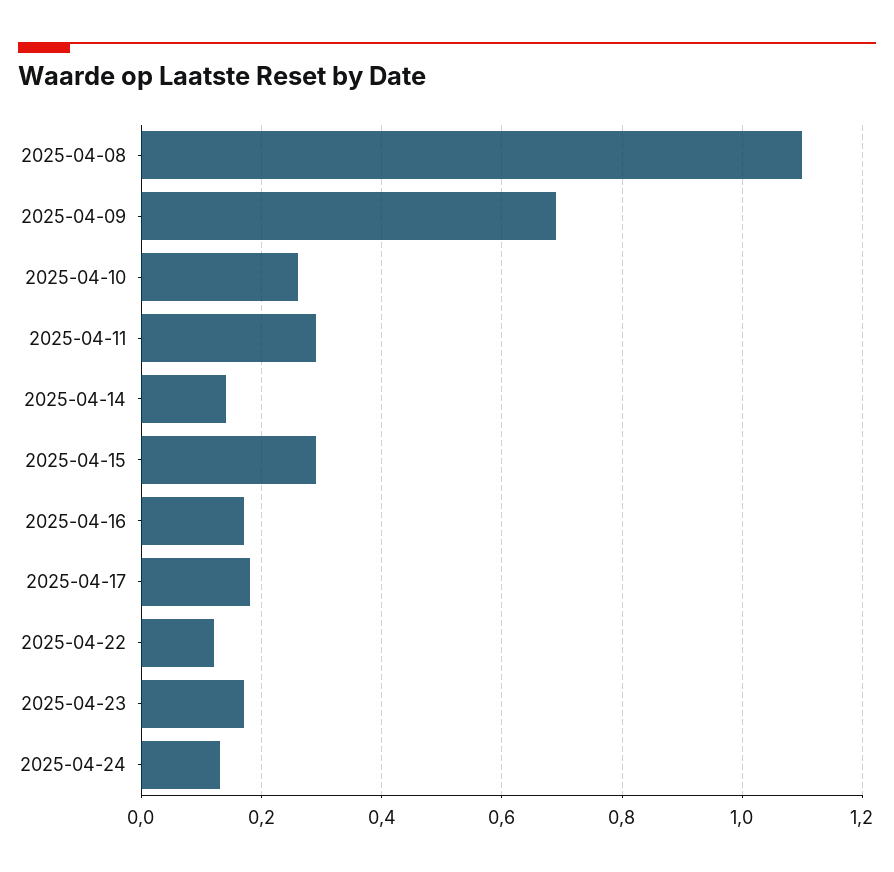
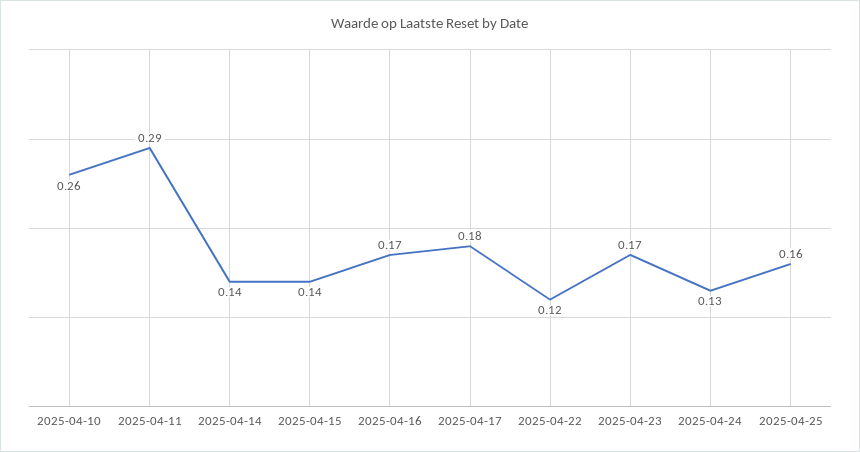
2025-04-08: 1.1 -> none
2025-04-09: 0.7 -> none
2025-04-15: 0.3 -> 0.14
2025-04-25: none -> 0.16

